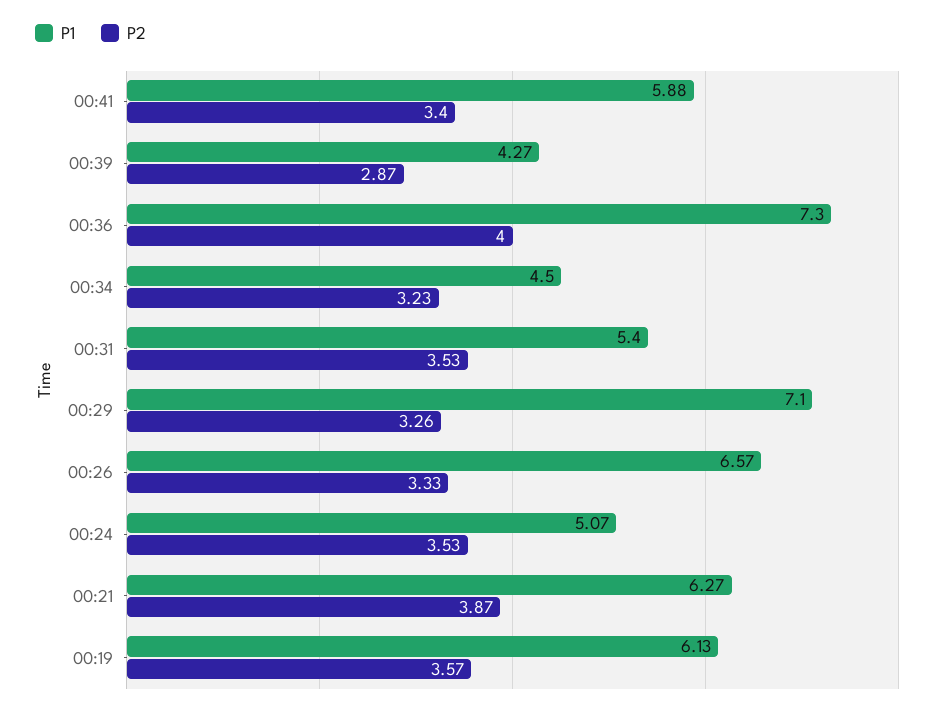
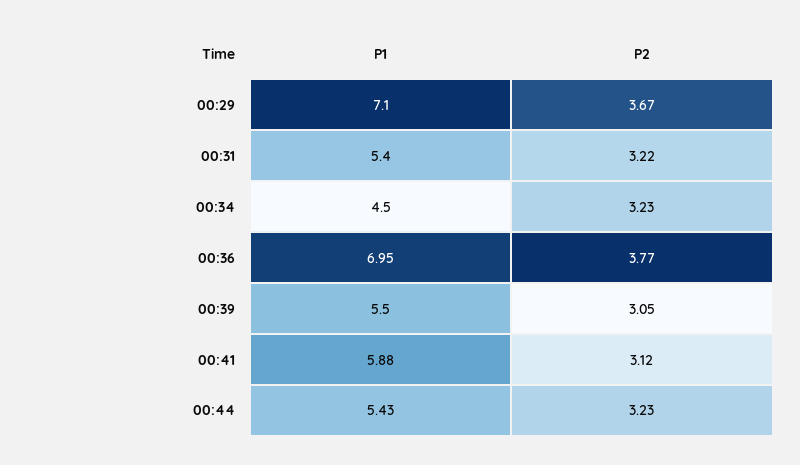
P2, 00:41: 3.4 -> 3.12
P1, 00:39: 4.27 -> 5.5
P2, 00:39: 2.87 -> 3.05
P1, 00:36: 7.3 -> 6.95
P2, 00:36: 4 -> 3.77
P2, 00:31: 3.53 -> 3.22
P2, 00:29: 3.26 -> 3.67
P1, 00:26: 6.57 -> none
P2, 00:26: 3.33 -> none
P1, 00:24: 5.07 -> none
P2, 00:24: 3.53 -> none
P1, 00:21: 6.27 -> none
P2, 00:21: 3.87 -> none
P1, 00:19: 6.13 -> none
P2, 00:19: 3.57 -> none
P1, 00:44: none -> 5.43
P2, 00:44: none -> 3.23

